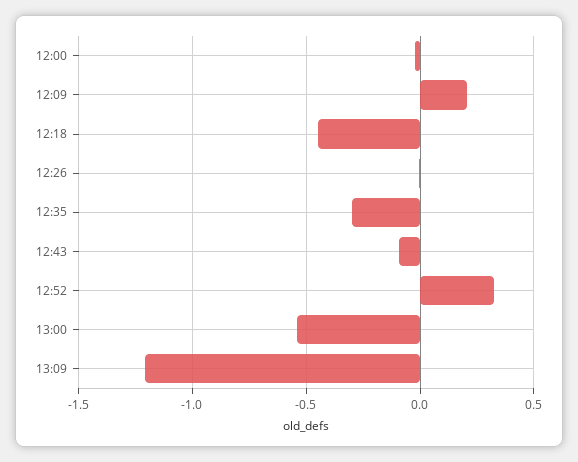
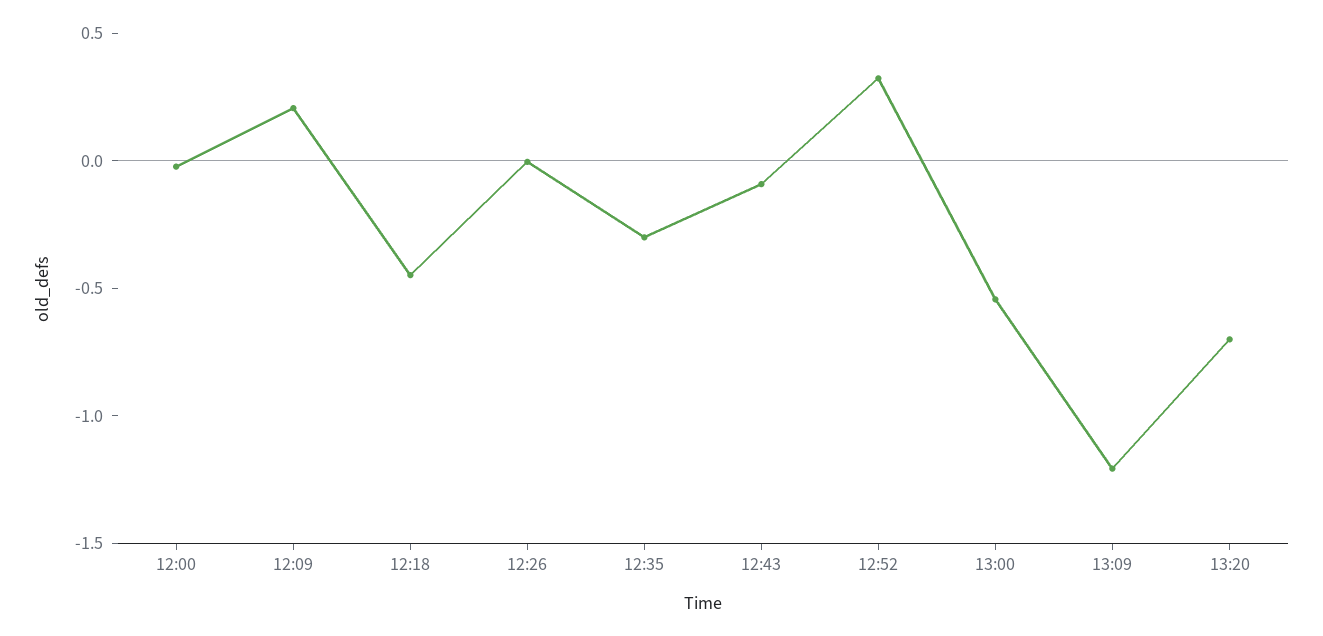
13:20: none -> -0.7

